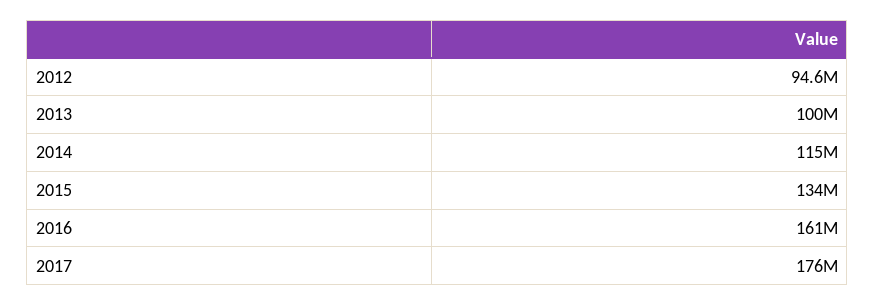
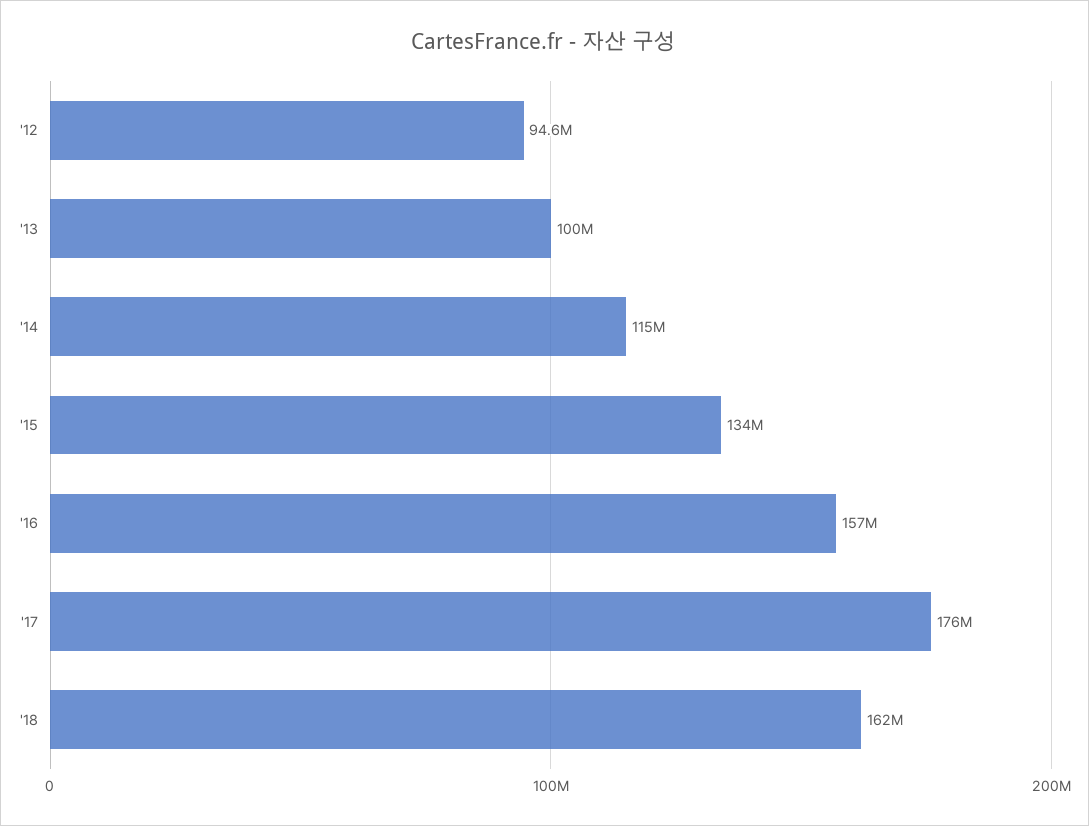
2016: 161000000 -> 157000000
'18: none -> 162000000

